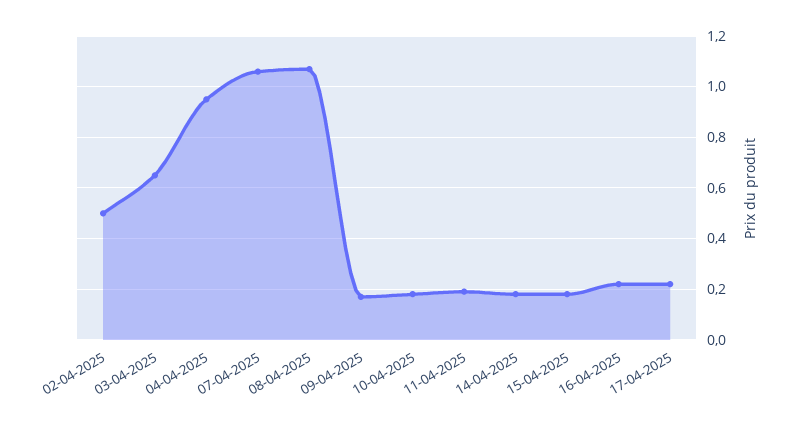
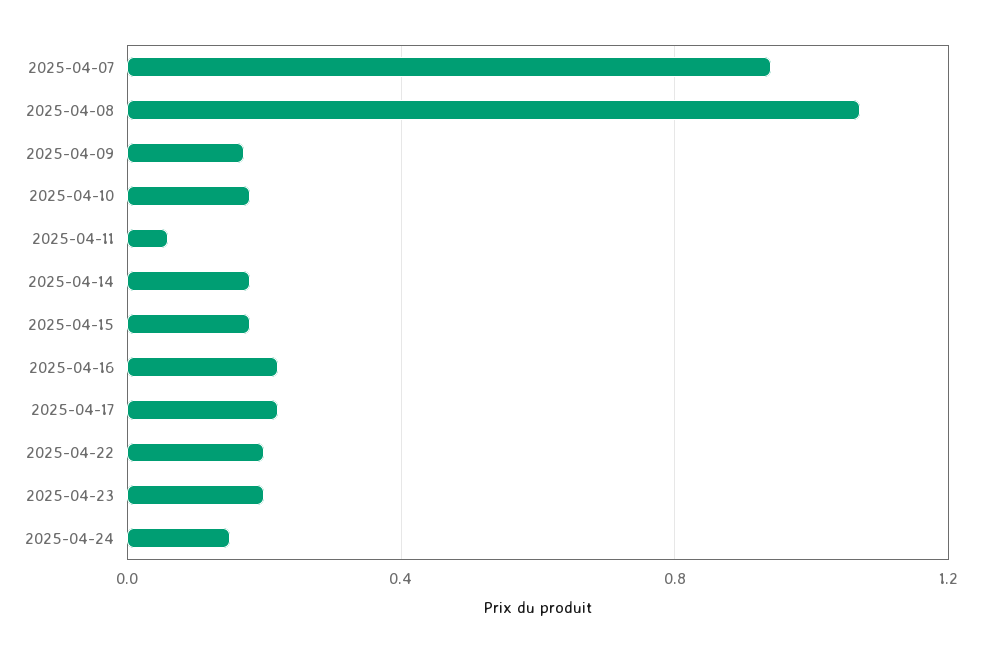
02-04-2025: 0.5 -> none
03-04-2025: 0.65 -> none
04-04-2025: 0.95 -> none
07-04-2025: 1.05 -> 0.95
11-04-2025: 0.2 -> 0.05
2025-04-22: none -> 0.2
2025-04-23: none -> 0.2
2025-04-24: none -> 0.15

